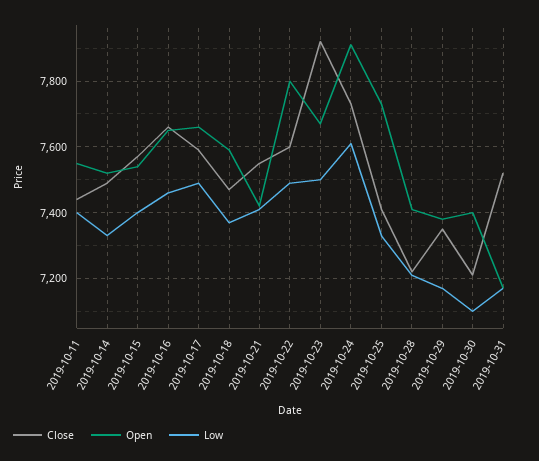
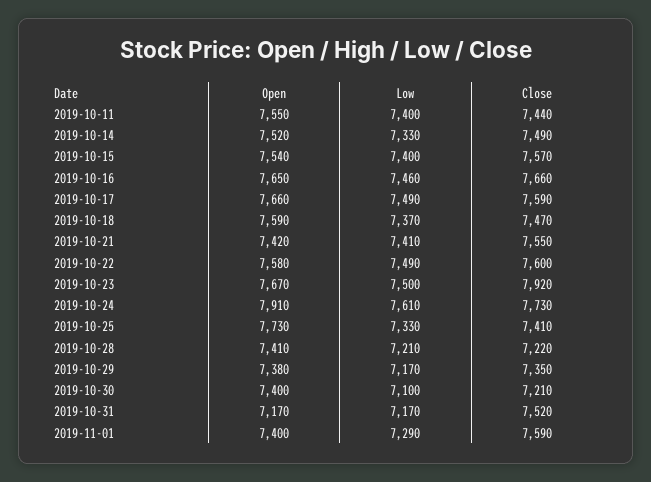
Open, 2019-10-22: 7800 -> 7580
Open, 2019-11-01: none -> 7400
Low, 2019-11-01: none -> 7290
Close, 2019-11-01: none -> 7590

